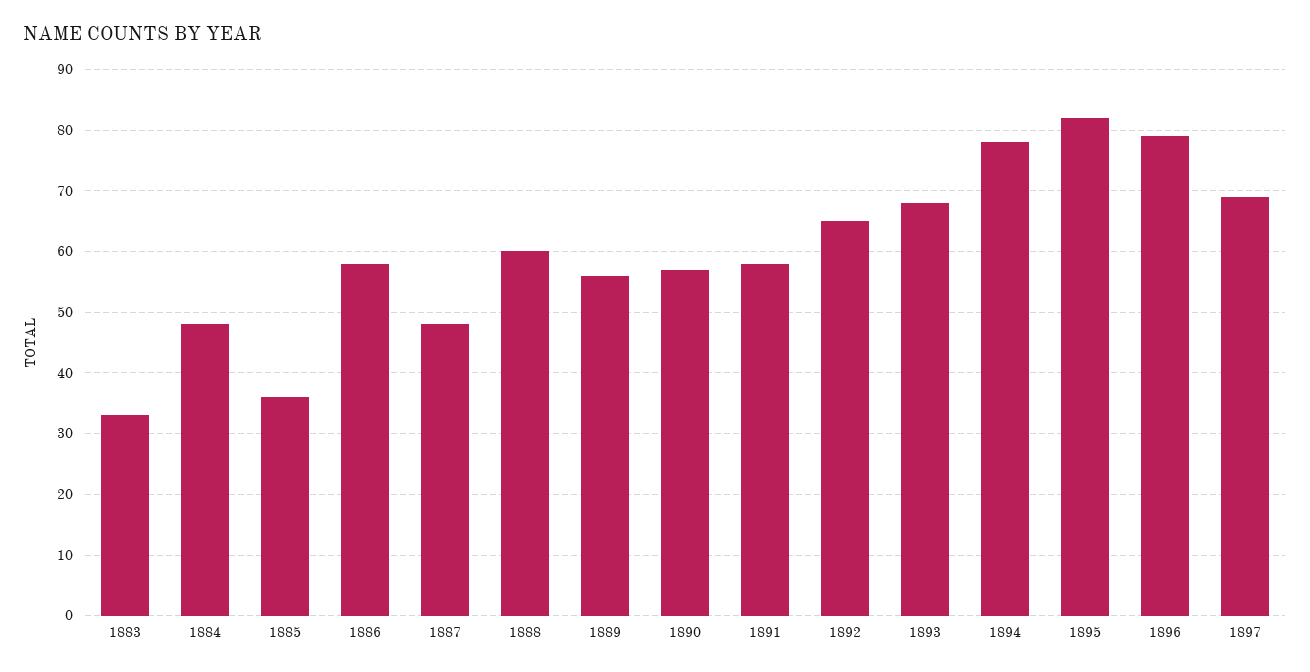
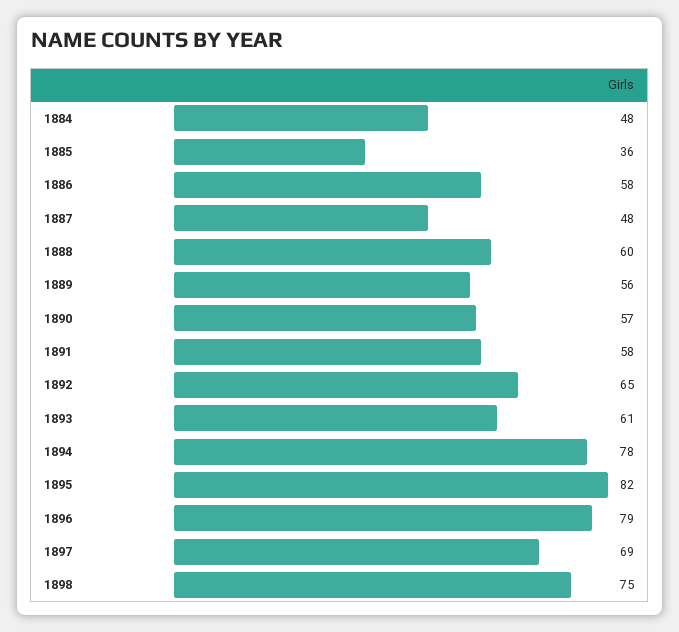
1883: 33 -> none
1893: 68 -> 61
1898: none -> 75

